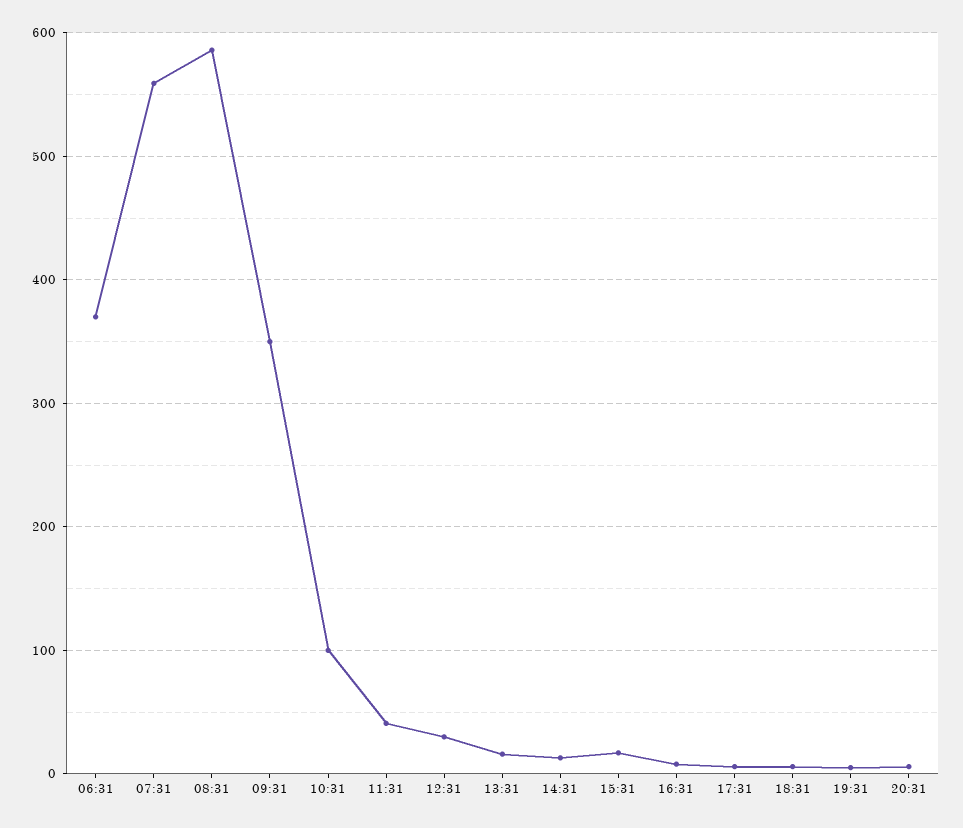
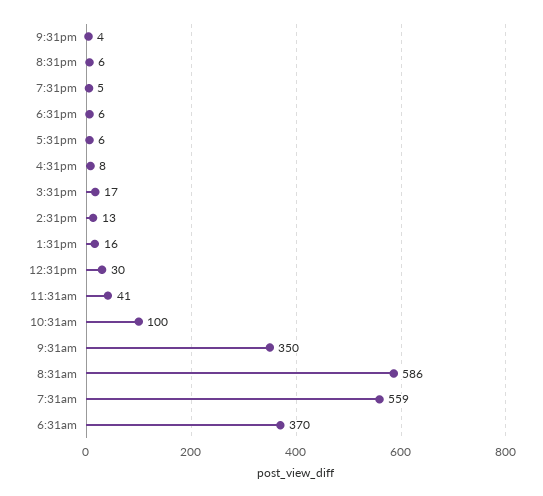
9:31pm: none -> 4

